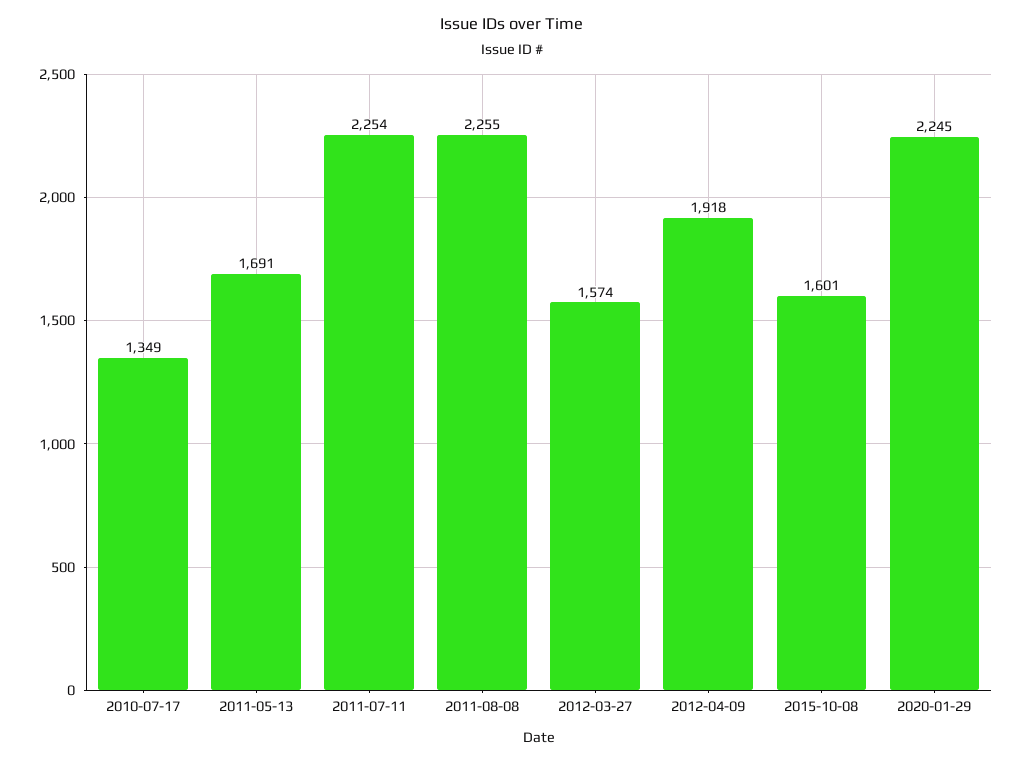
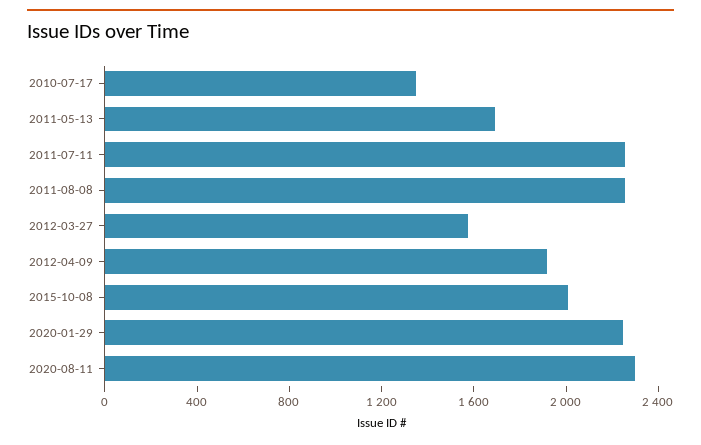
2015-10-08: 1601 -> 2000
2020-08-11: none -> 2300

